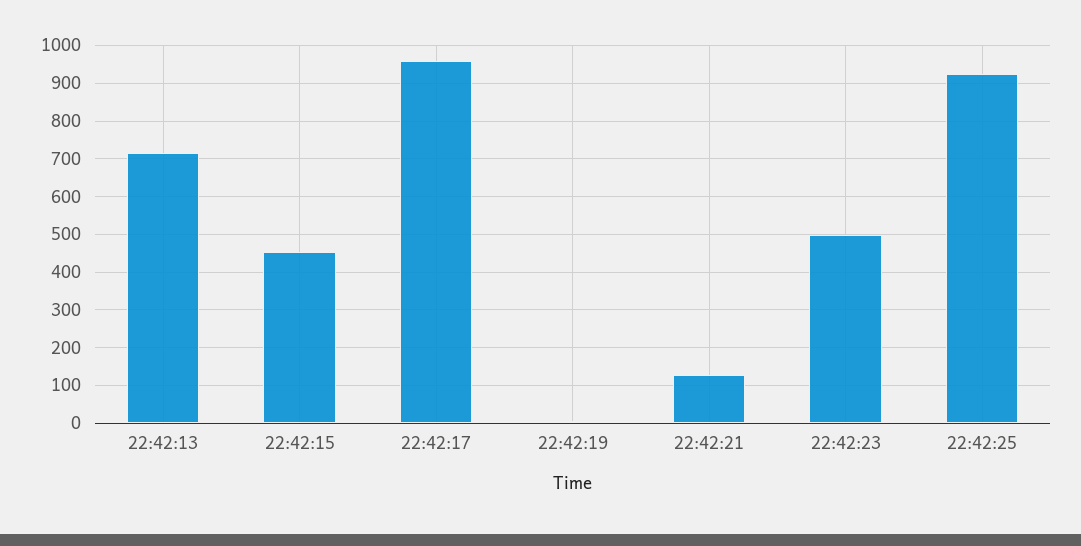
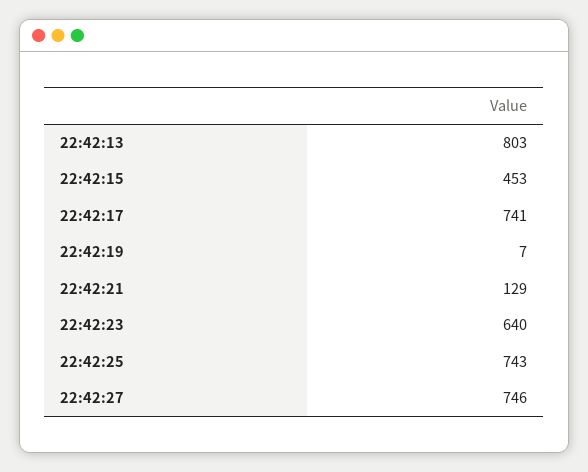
22:42:13: 720 -> 803
22:42:17: 960 -> 741
22:42:23: 500 -> 640
22:42:25: 920 -> 743
22:42:27: none -> 746

